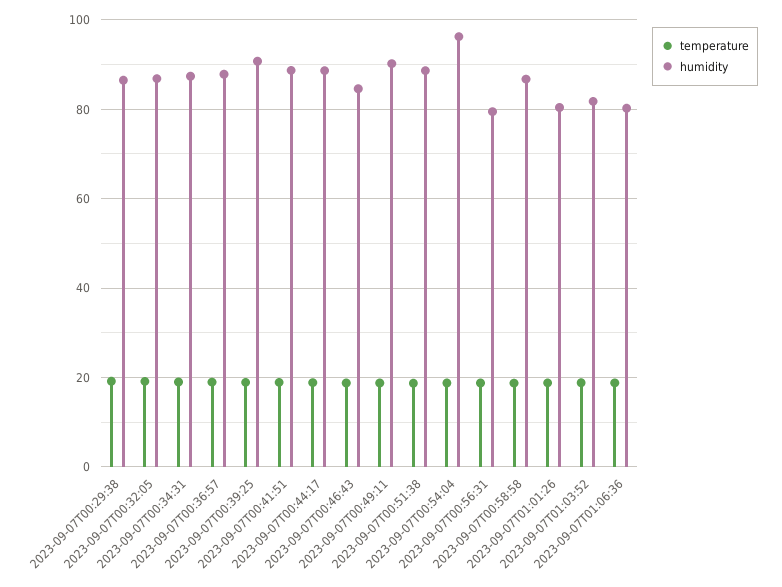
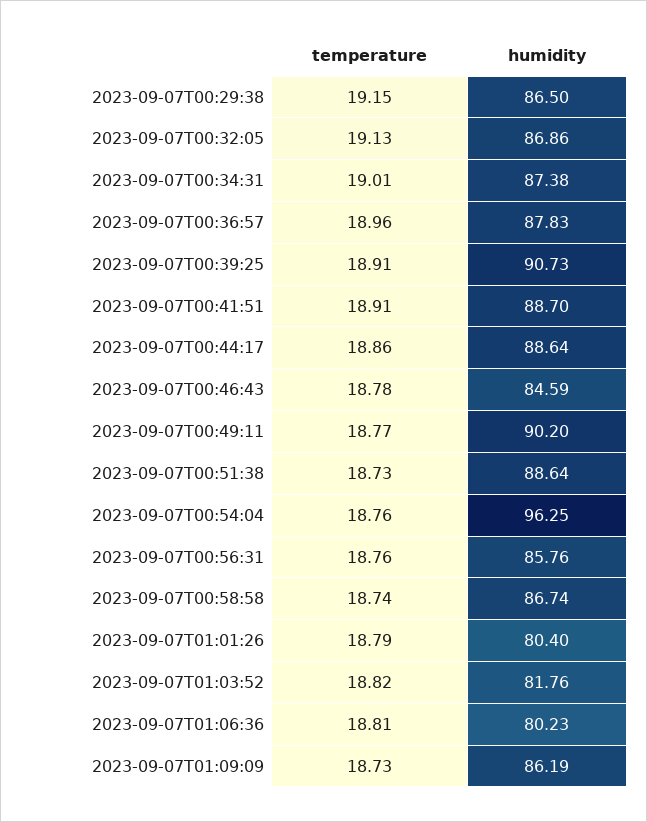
humidity, 2023-09-07T00:56:31: 80 -> 85.76
temperature, 2023-09-07T01:09:09: none -> 18.73
humidity, 2023-09-07T01:09:09: none -> 86.19

